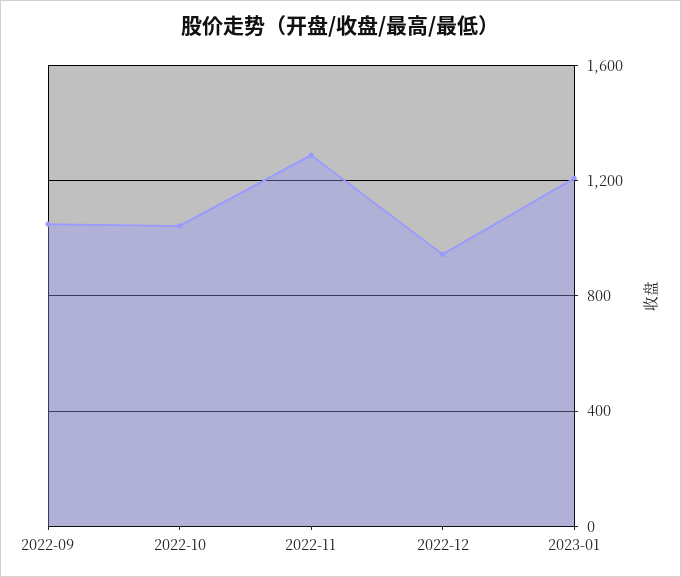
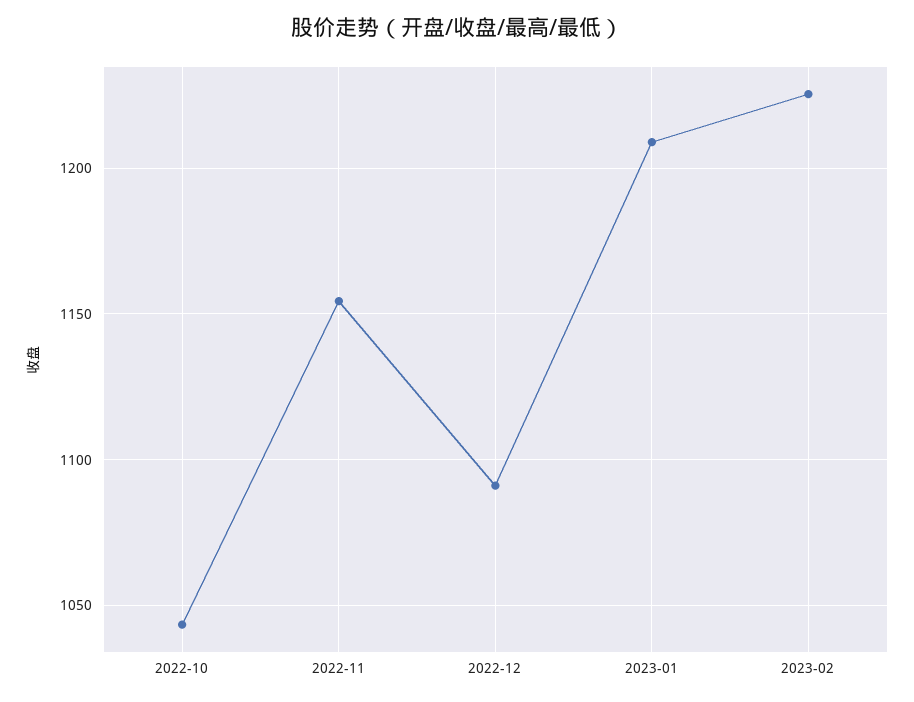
2022-09: 1050 -> none
2022-11: 1300 -> 1155
2022-12: 950 -> 1090
2023-02: none -> 1225

